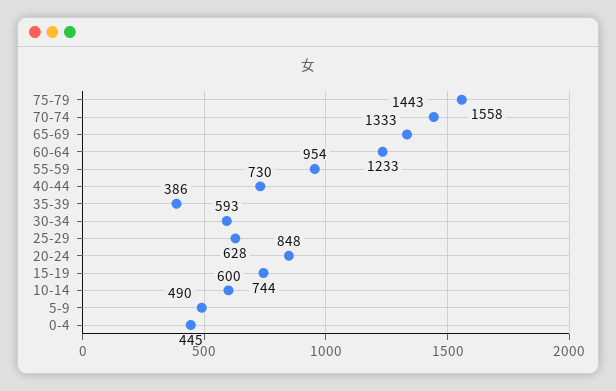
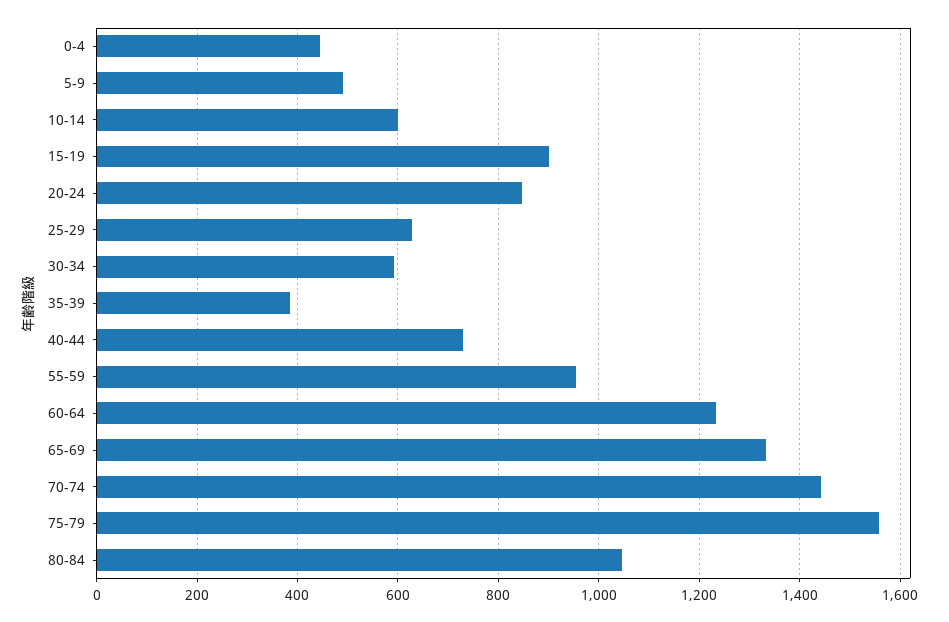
15-19: 744 -> 900
80-84: none -> 1040

